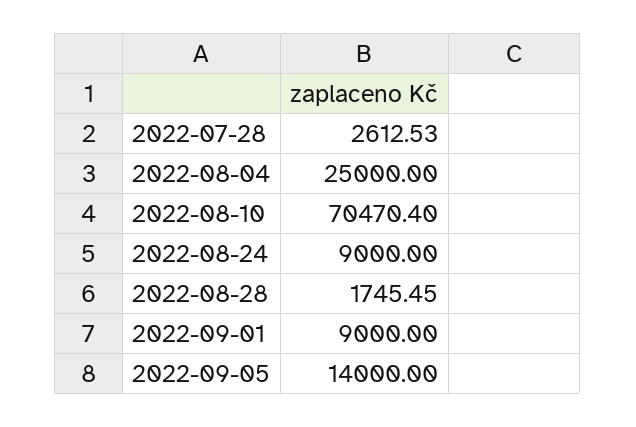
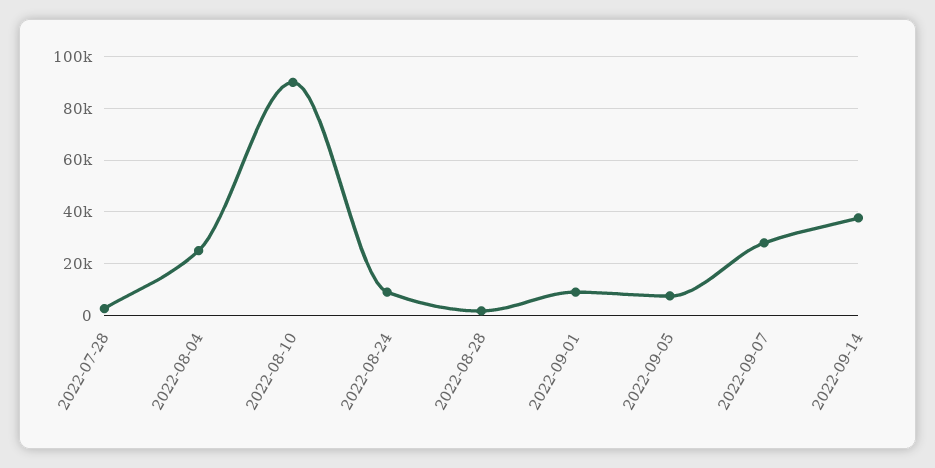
2022-08-10: 70470.4 -> 90000
2022-09-05: 14000 -> 7500
2022-09-07: none -> 27500
2022-09-14: none -> 37500

